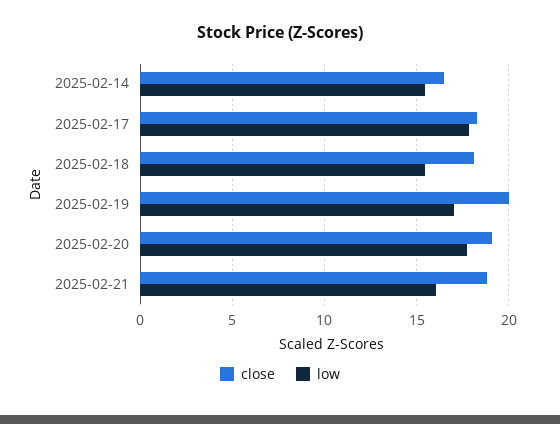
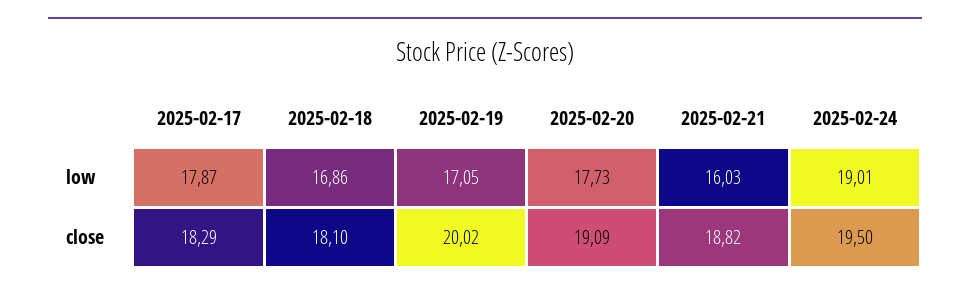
close, 2025-02-14: 16.5 -> none
low, 2025-02-14: 15.5 -> none
low, 2025-02-18: 15.5 -> 16.86
low, 2025-02-24: none -> 19.01
close, 2025-02-24: none -> 19.5

